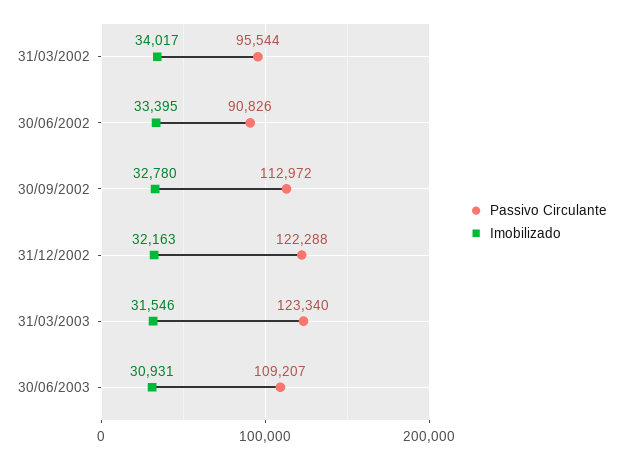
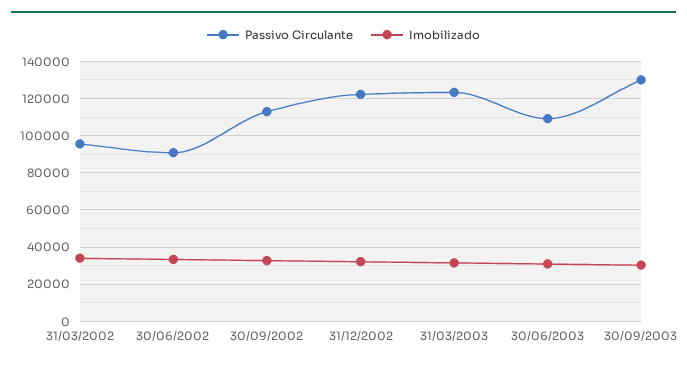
Passivo Circulante, 30/09/2003: none -> 130000
Imobilizado, 30/09/2003: none -> 30000

